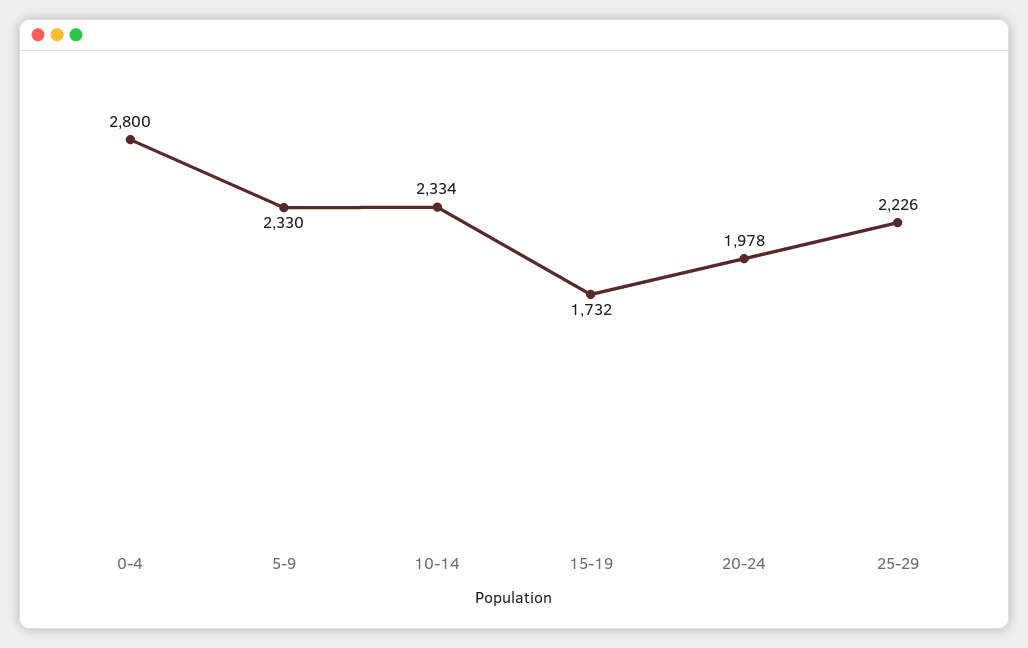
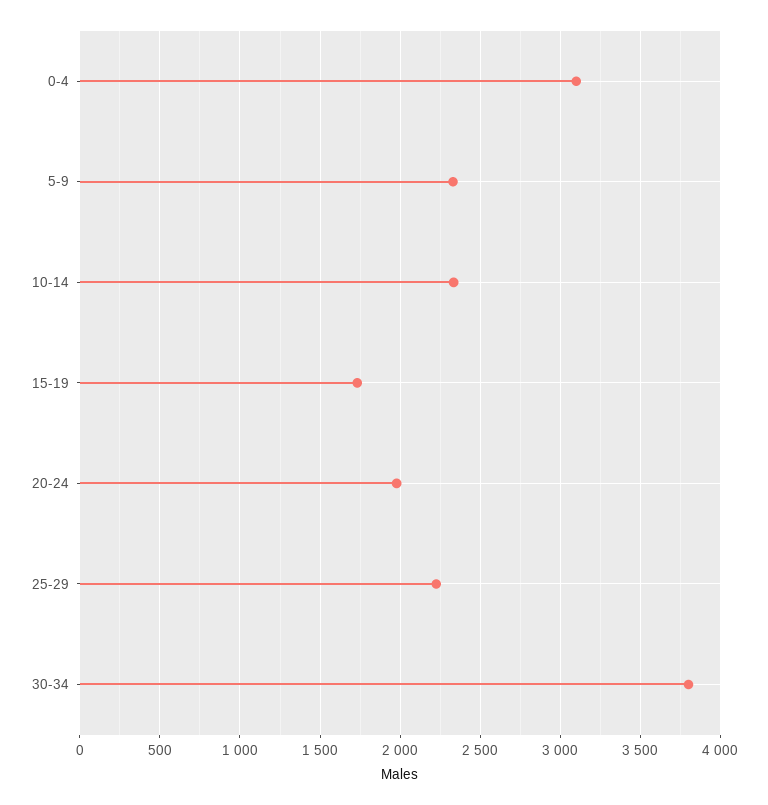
0-4: 2800 -> 3100
30-34: none -> 3800

